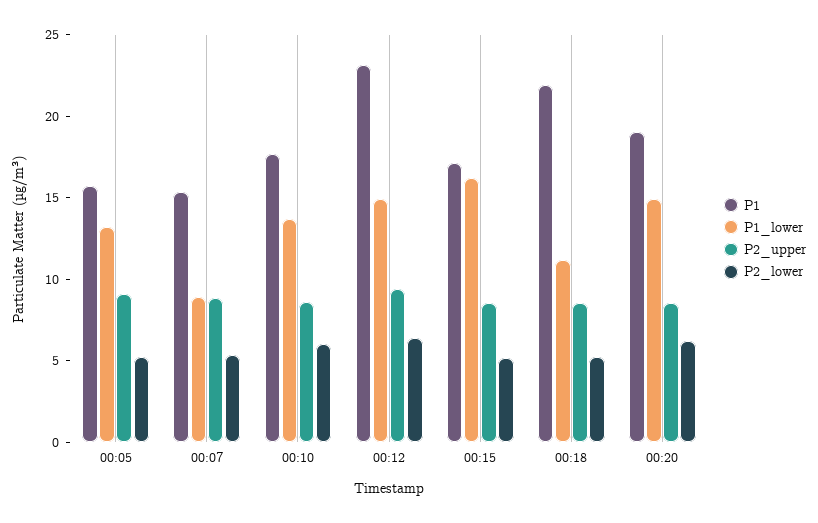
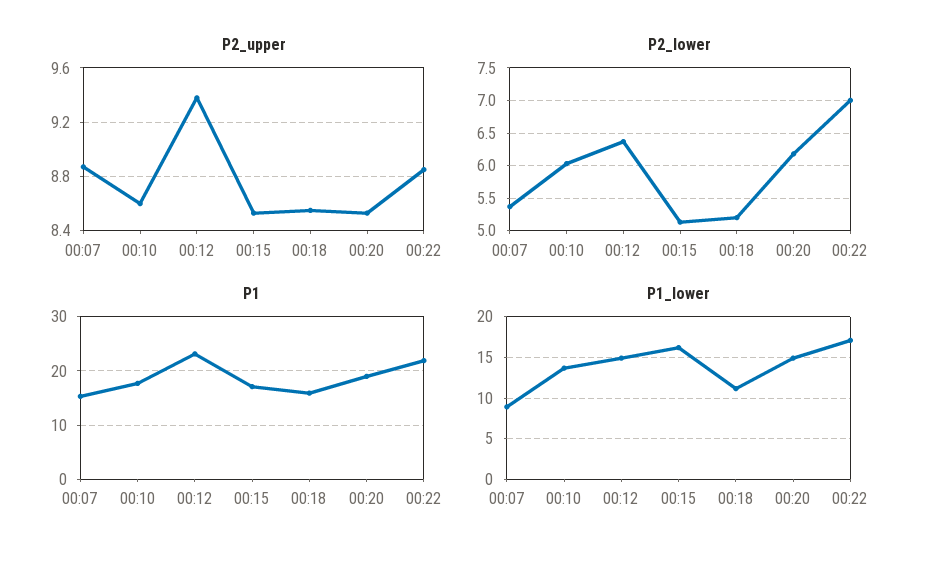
P1, 00:05: 16 -> none
P1_lower, 00:05: 13 -> none
P2_upper, 00:05: 9 -> none
P2_lower, 00:05: 5 -> none
P1, 00:18: 22 -> 16
P2_upper, 00:22: none -> 8.85
P2_lower, 00:22: none -> 7
P1, 00:22: none -> 22
P1_lower, 00:22: none -> 17

